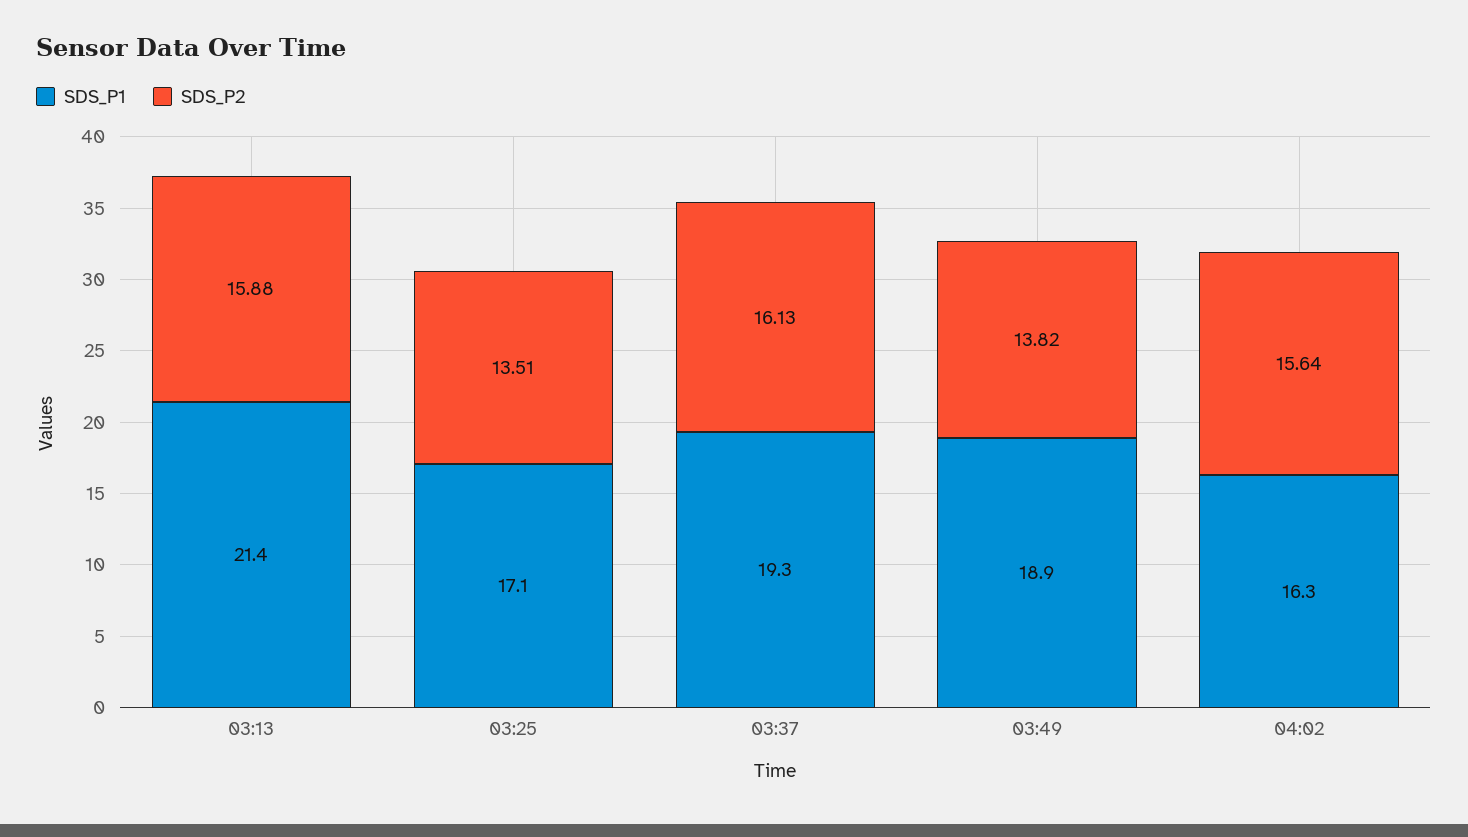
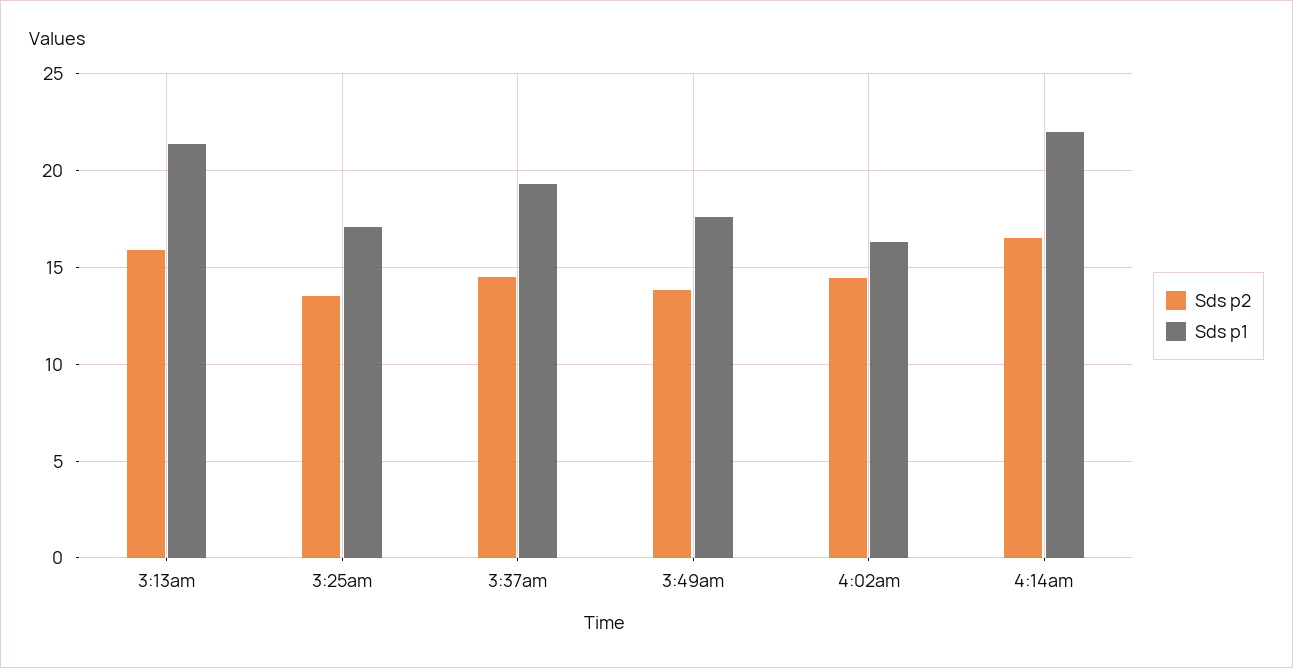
SDS_P2, 03:37: 16.13 -> 14.5
SDS_P1, 03:49: 18.9 -> 17.5
SDS_P2, 04:02: 15.64 -> 14.5
SDS_P2, 4:14am: none -> 16.5
SDS_P1, 4:14am: none -> 22

